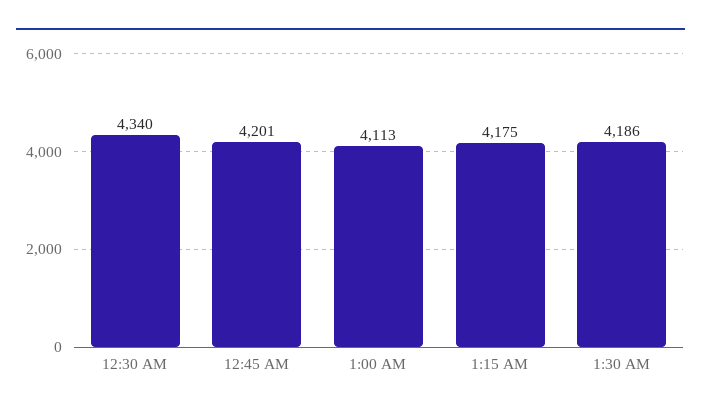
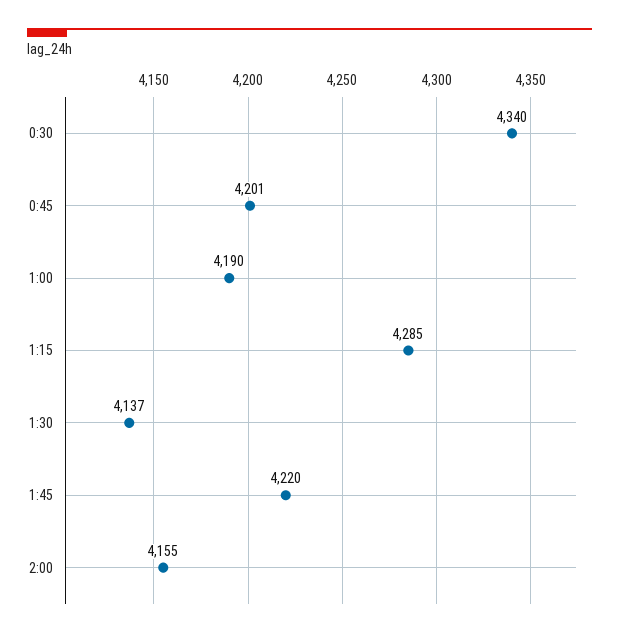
1:00 AM: 4113 -> 4190
1:15 AM: 4175 -> 4285
1:30 AM: 4186 -> 4137
1:45: none -> 4220
2:00: none -> 4155

